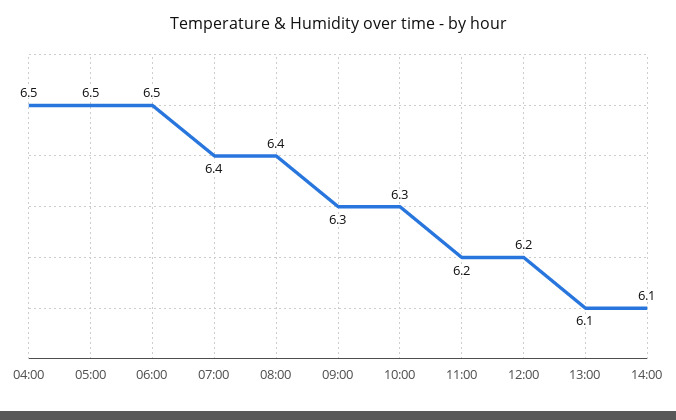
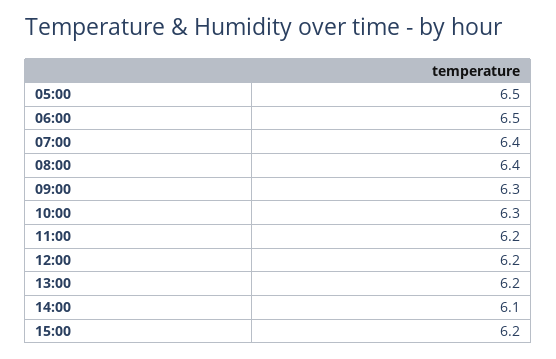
04:00: 6.5 -> none
13:00: 6.1 -> 6.2
15:00: none -> 6.2

